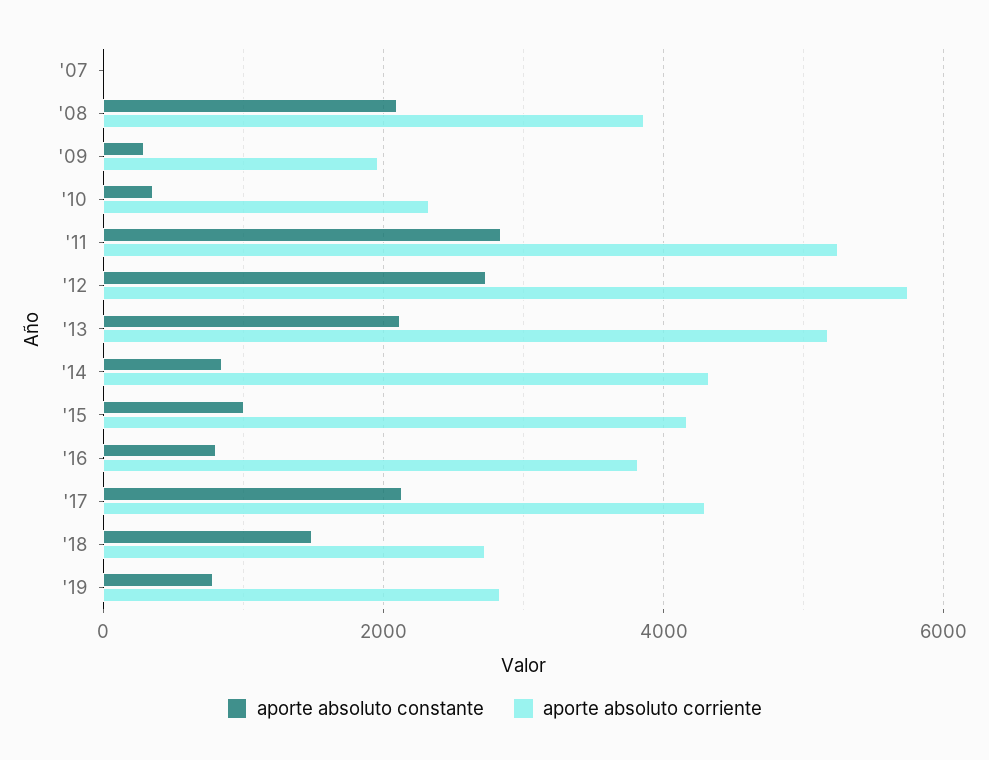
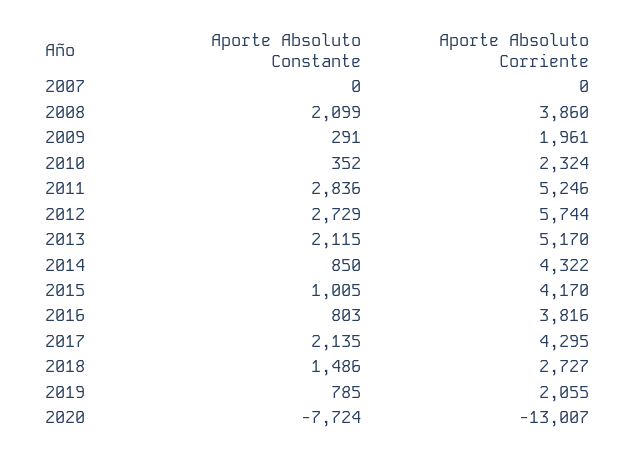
aporte absoluto corriente, '19: 2800 -> 2055
aporte absoluto constante, 2020: none -> -7724
aporte absoluto corriente, 2020: none -> -13007

